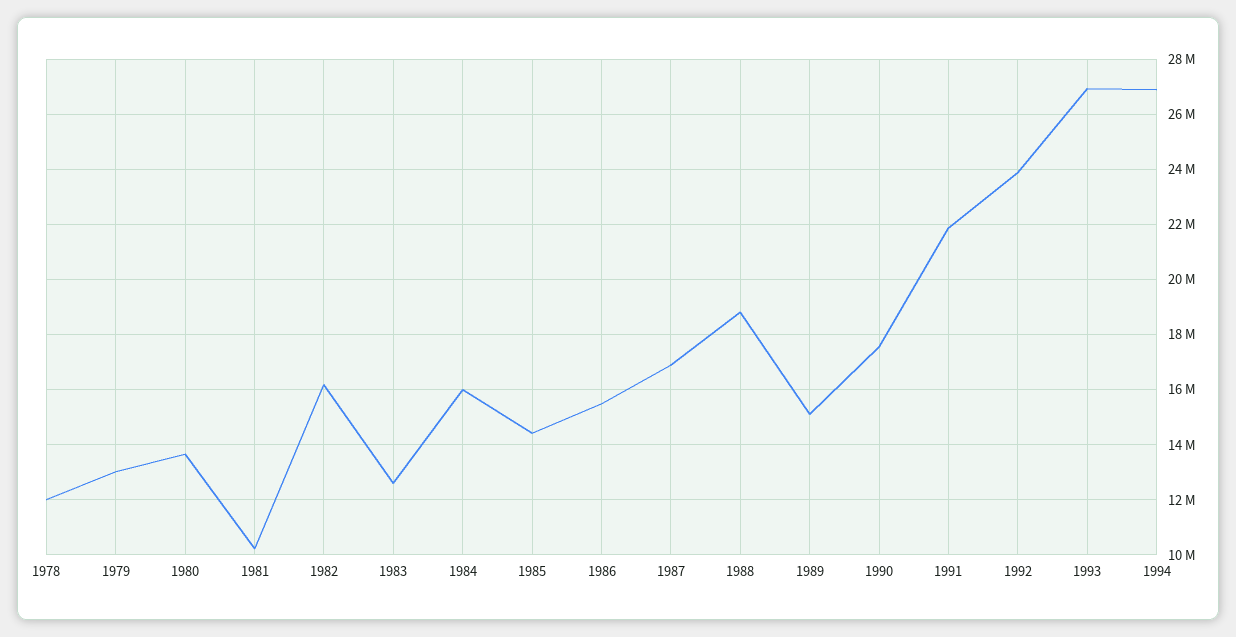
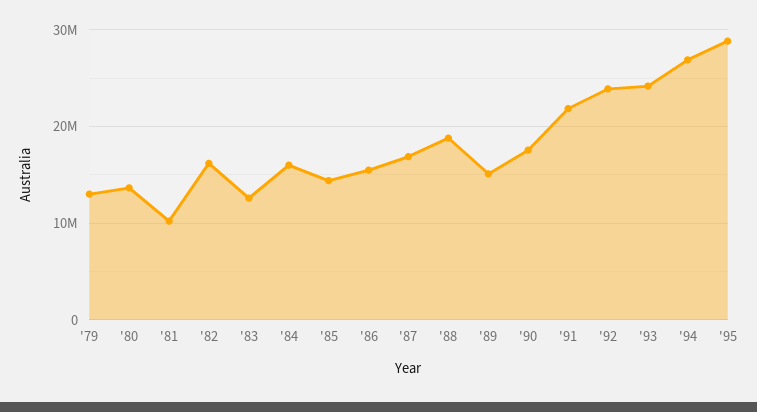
1978: 12000000 -> none
1993: 27000000 -> 24000000
'95: none -> 29000000

